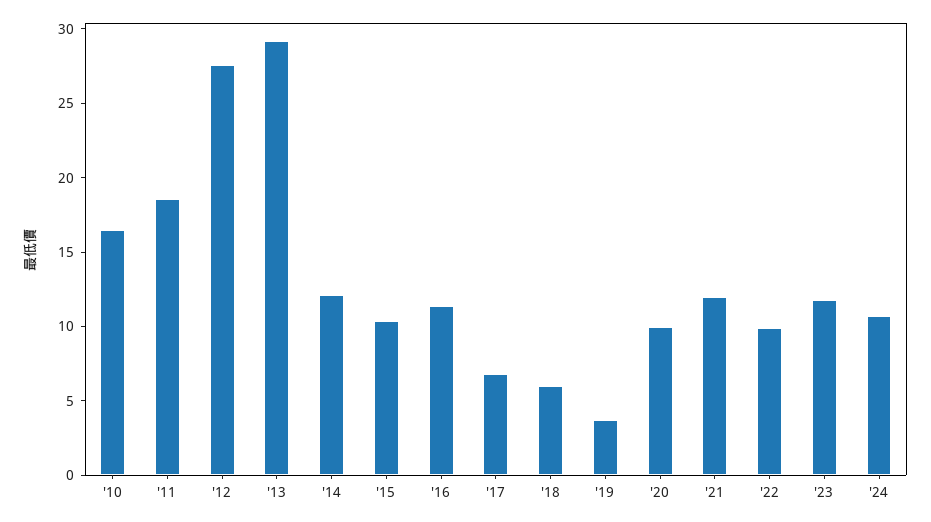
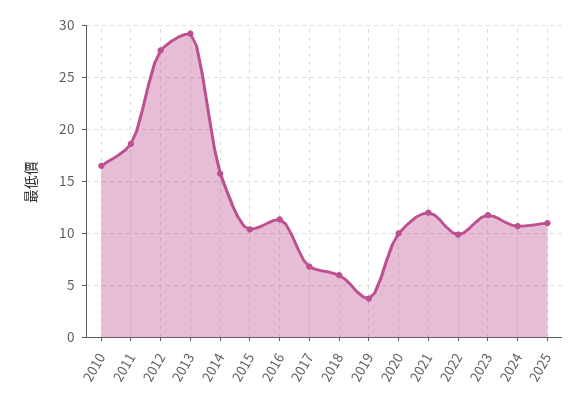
'14: 12 -> 16
2025: none -> 11

